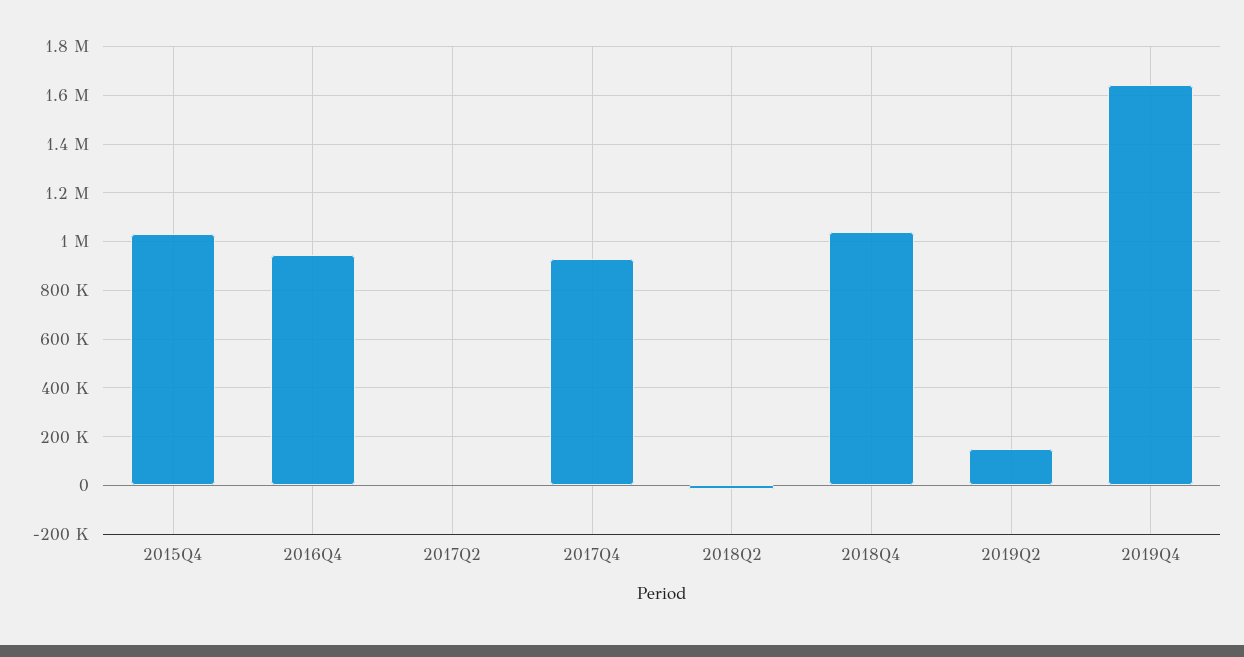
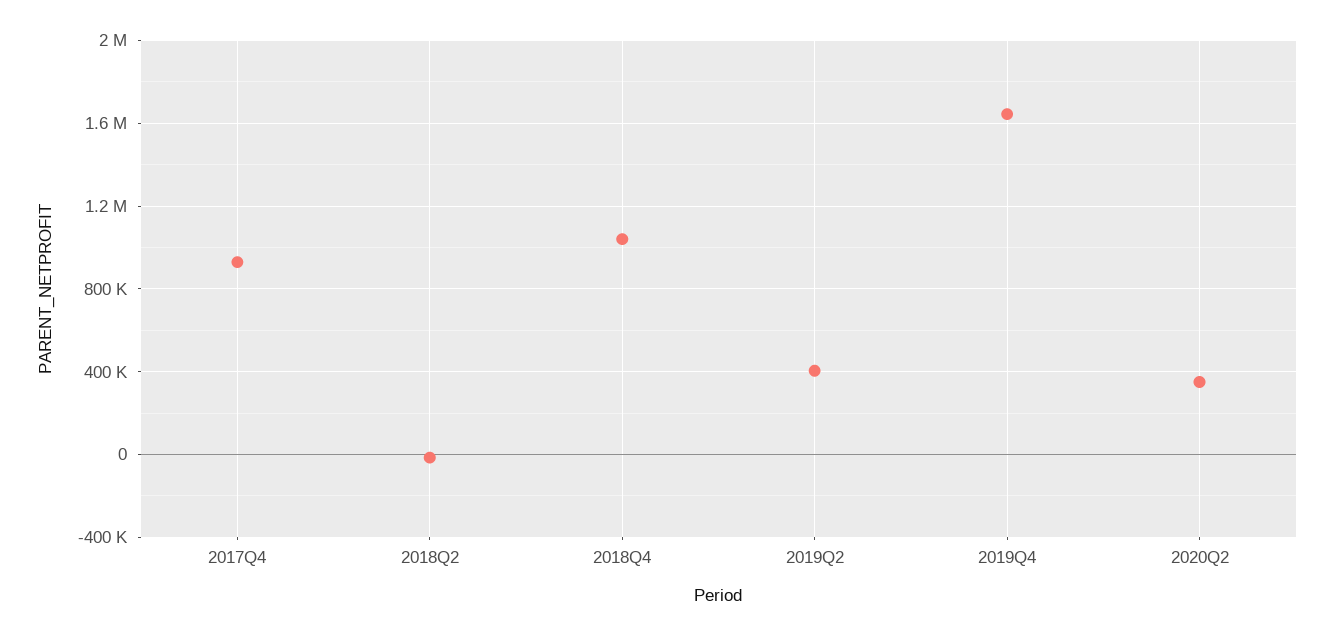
2015Q4: 1025000 -> none
2016Q4: 950000 -> none
2017Q2: 0 -> none
2019Q2: 150000 -> 400000
2020Q2: none -> 350000

